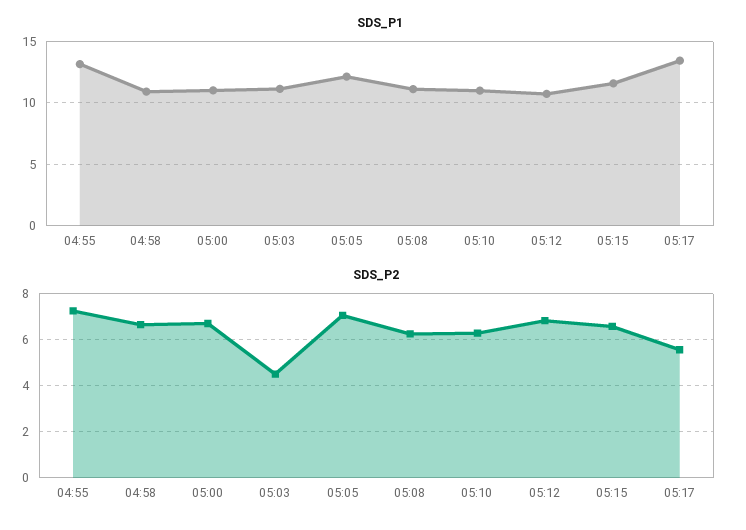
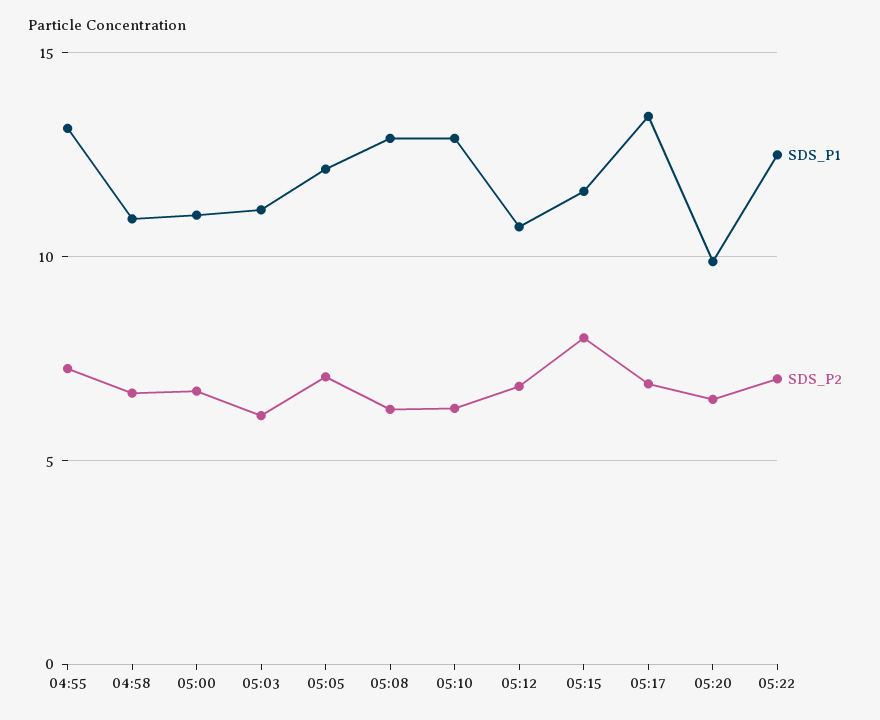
SDS_P1, 05:08: 11 -> 13
SDS_P1, 05:10: 11 -> 13
SDS_P2, 05:03: 4.5 -> 6
SDS_P2, 05:15: 6.5 -> 8
SDS_P2, 05:17: 5.5 -> 7
SDS_P1, 05:20: none -> 10
SDS_P2, 05:20: none -> 6.5
SDS_P1, 05:22: none -> 12.5
SDS_P2, 05:22: none -> 7

